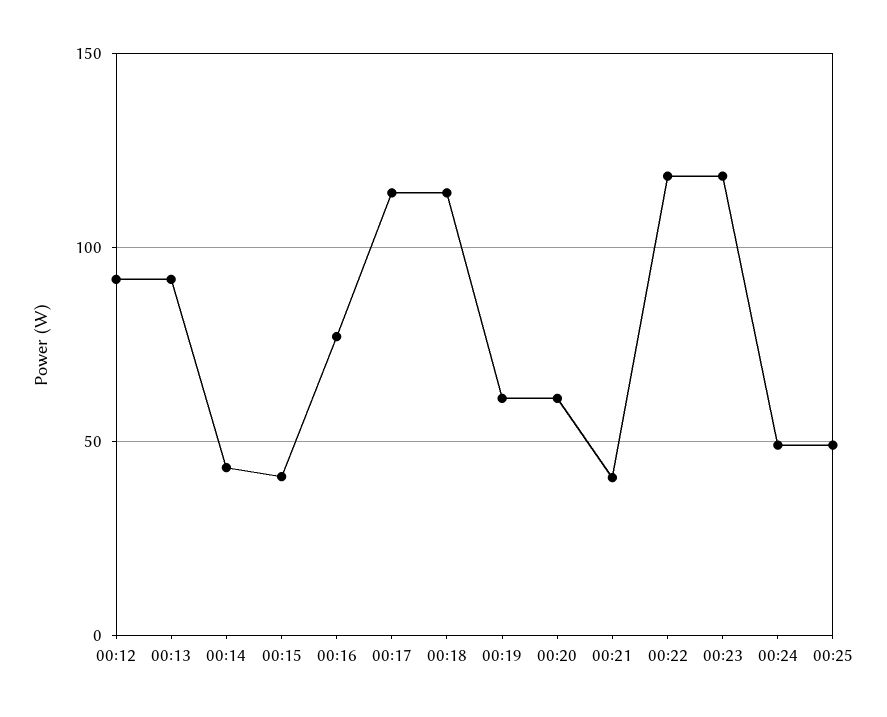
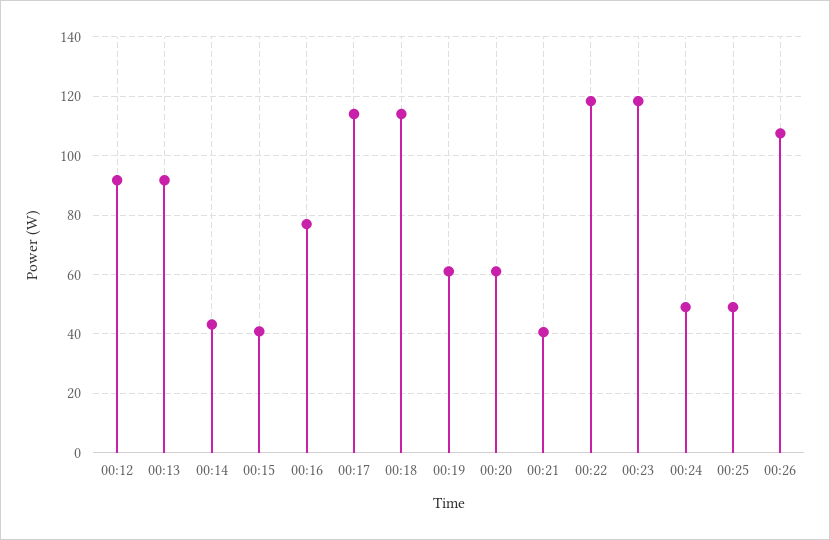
00:26: none -> 107.5

